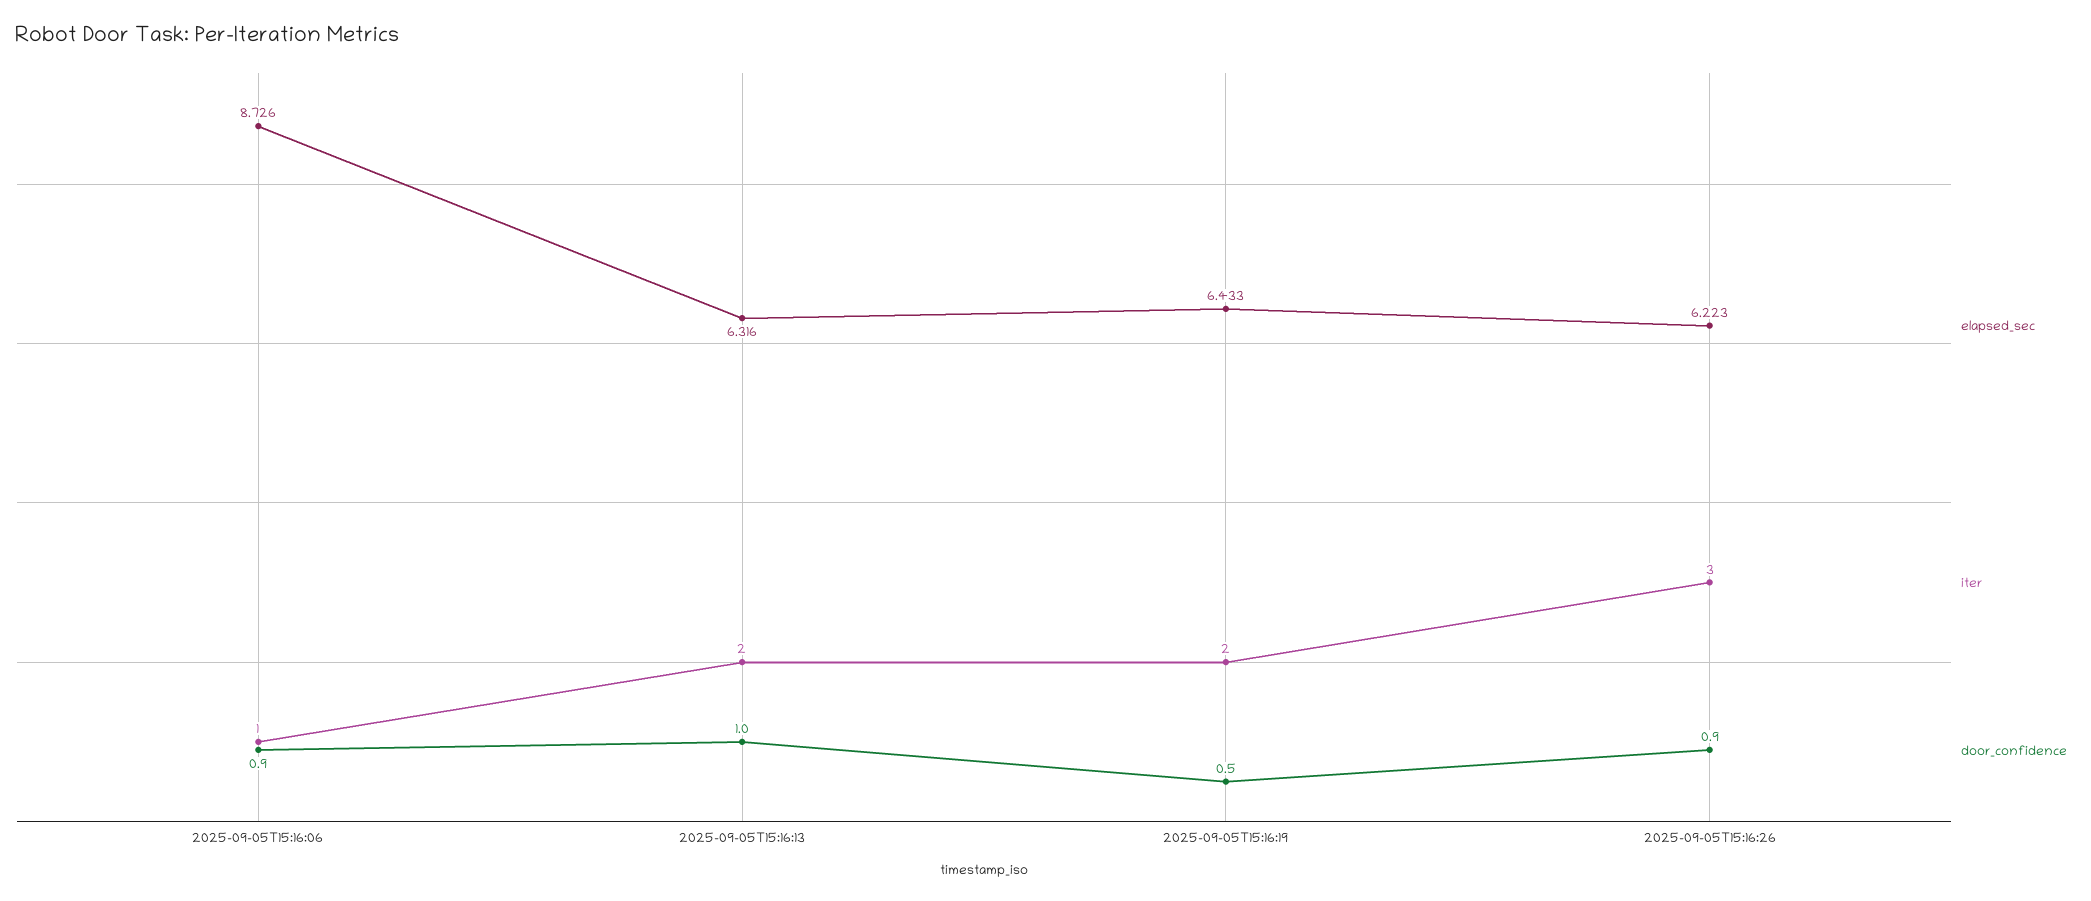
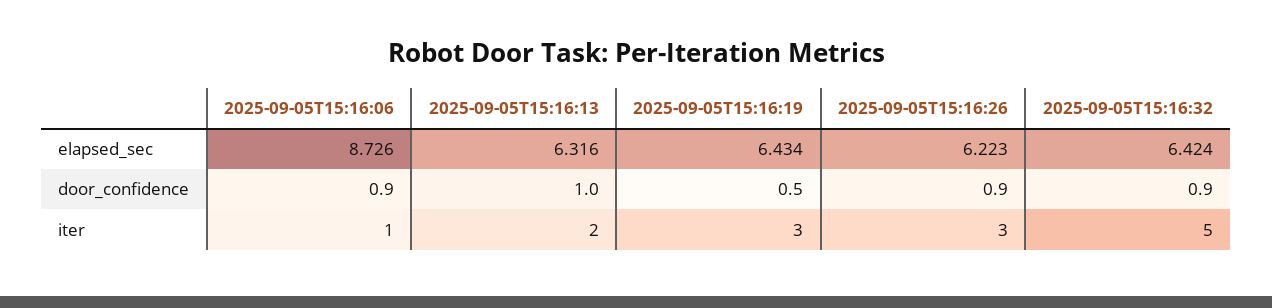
elapsed_sec, 2025-09-05T15:16:19: 6.433 -> 6.434
iter, 2025-09-05T15:16:19: 2 -> 3
elapsed_sec, 2025-09-05T15:16:32: none -> 6.424
door_confidence, 2025-09-05T15:16:32: none -> 0.9
iter, 2025-09-05T15:16:32: none -> 5

